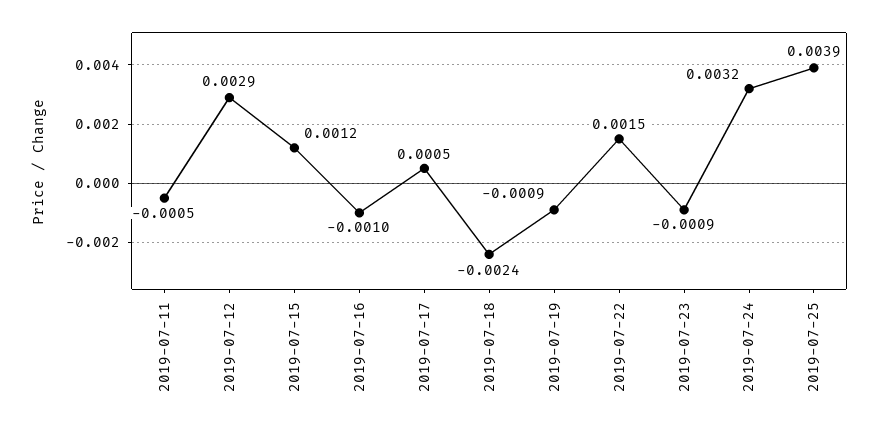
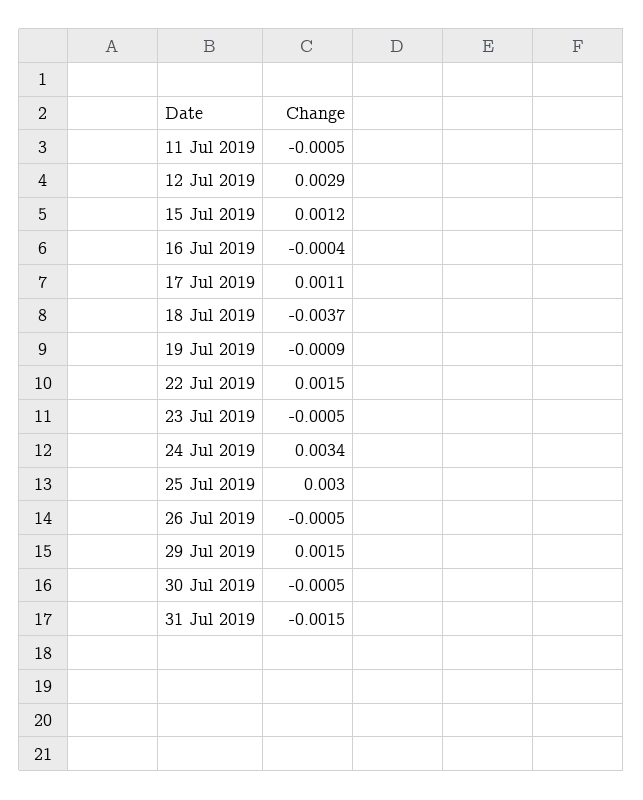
2019-07-16: -0.001 -> -0.0004
2019-07-17: 0.0005 -> 0.0011
2019-07-18: -0.0024 -> -0.0037
2019-07-23: -0.0009 -> -0.0005
2019-07-24: 0.0032 -> 0.0034
2019-07-25: 0.0039 -> 0.003
26 Jul 2019: none -> -0.0005
29 Jul 2019: none -> 0.0015
30 Jul 2019: none -> -0.0005
31 Jul 2019: none -> -0.0015

